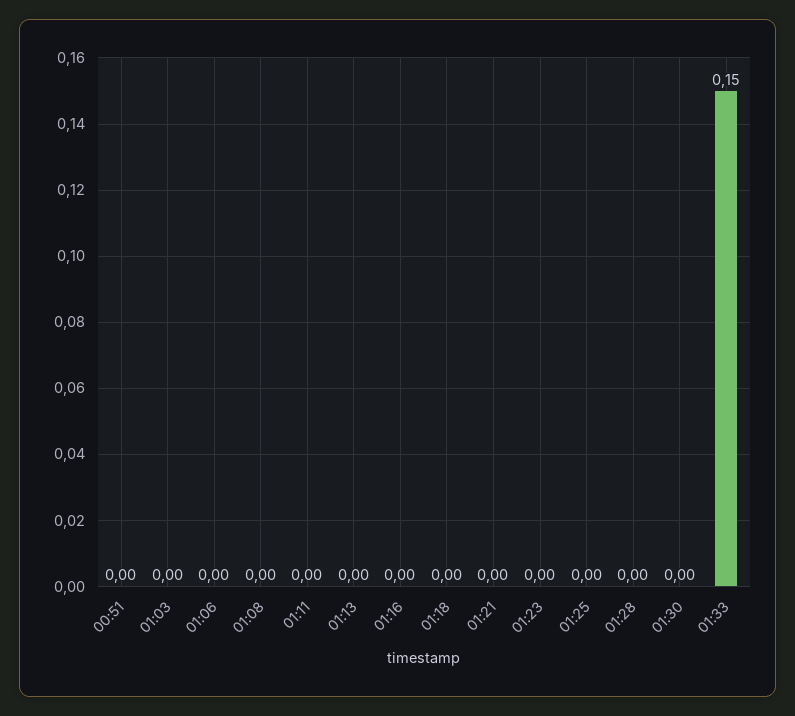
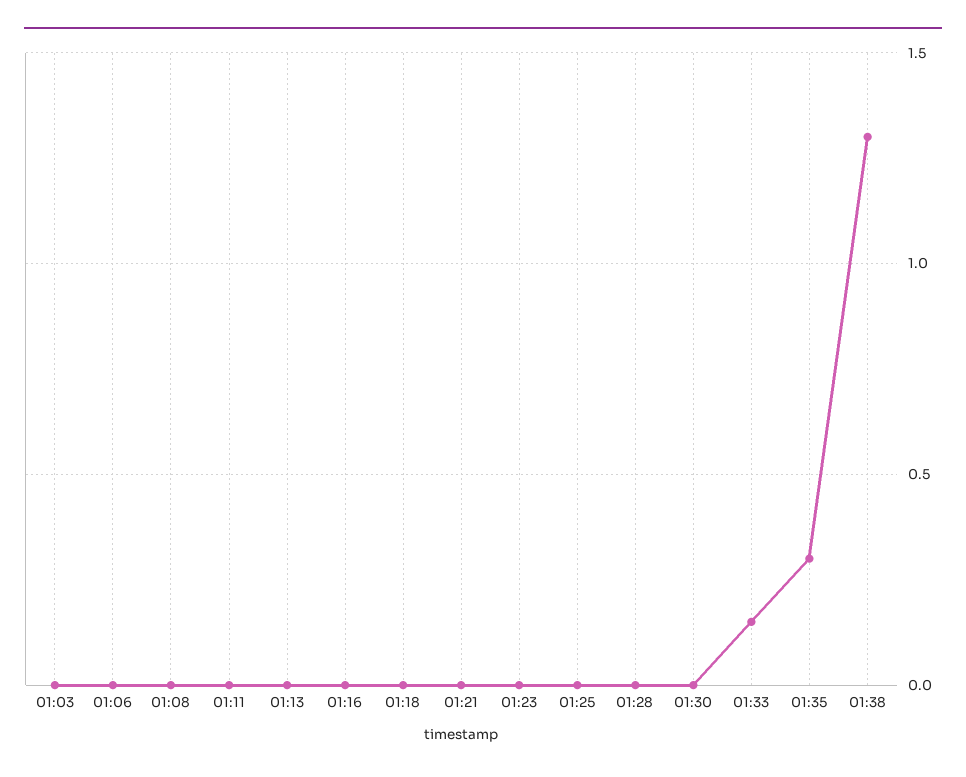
00:51: 0 -> none
01:35: none -> 0.3
01:38: none -> 1.3

